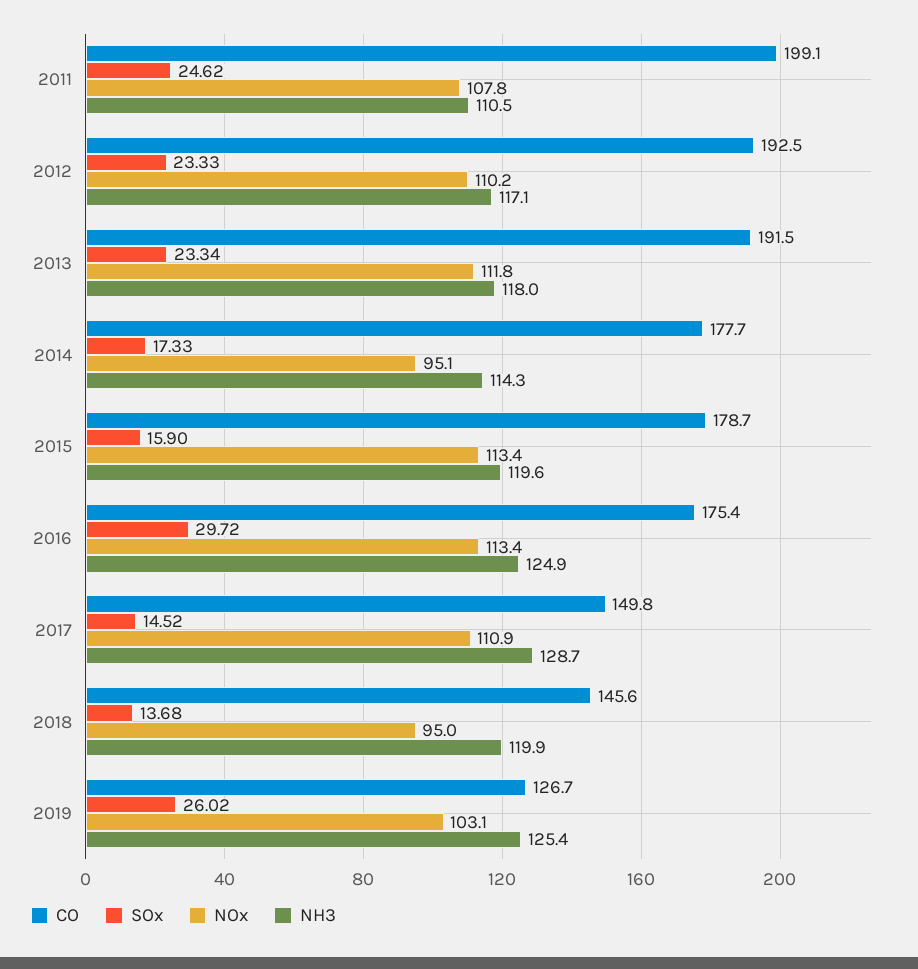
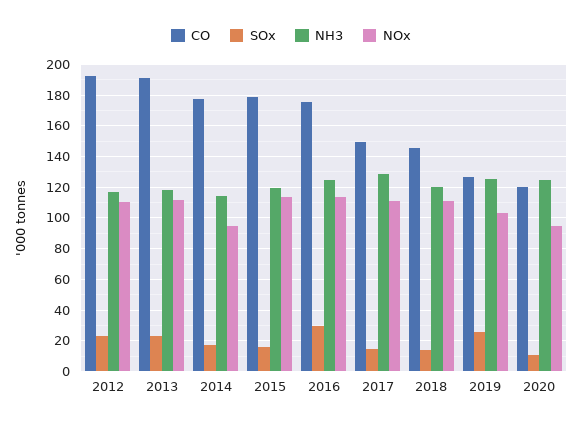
CO, 2011: 199.1 -> none
SOx, 2011: 24.62 -> none
NOx, 2011: 107.8 -> none
NH3, 2011: 110.5 -> none
NOx, 2018: 95 -> 110
CO, 2020: none -> 120
SOx, 2020: none -> 10
NH3, 2020: none -> 125
NOx, 2020: none -> 95

